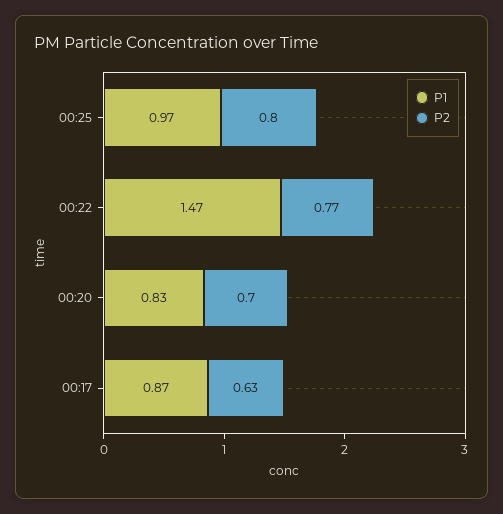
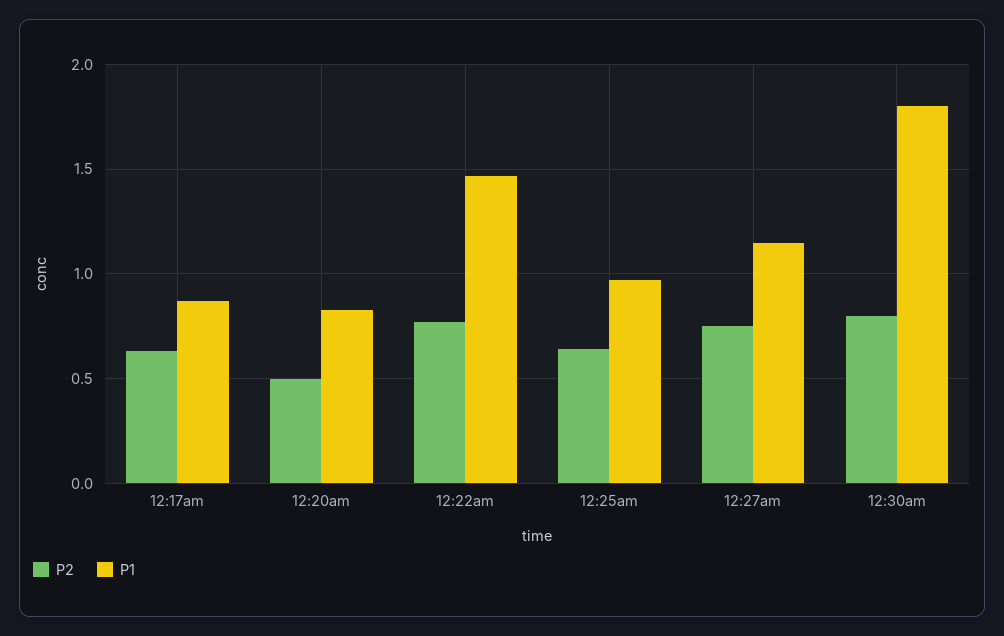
P2, 00:25: 0.8 -> 0.65
P2, 00:20: 0.7 -> 0.5
P2, 12:27am: none -> 0.75
P1, 12:27am: none -> 1.15
P2, 12:30am: none -> 0.8
P1, 12:30am: none -> 1.8

